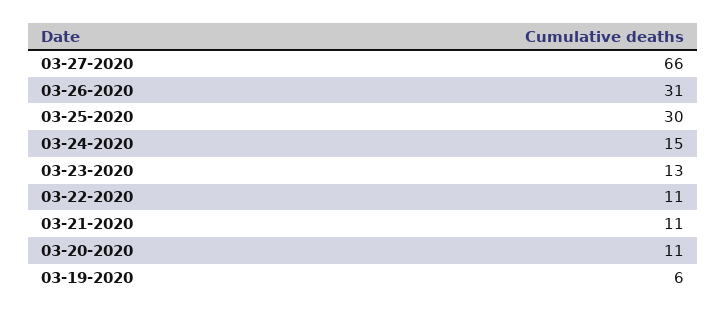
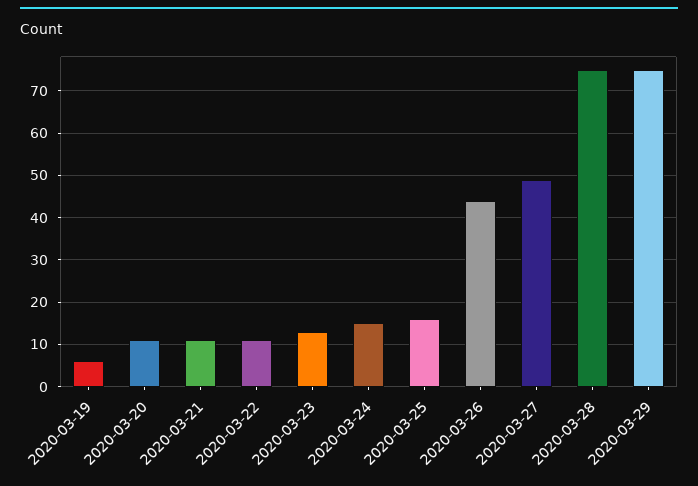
03-27-2020: 66 -> 50
03-26-2020: 31 -> 45
03-25-2020: 30 -> 15
2020-03-28: none -> 75
2020-03-29: none -> 75

